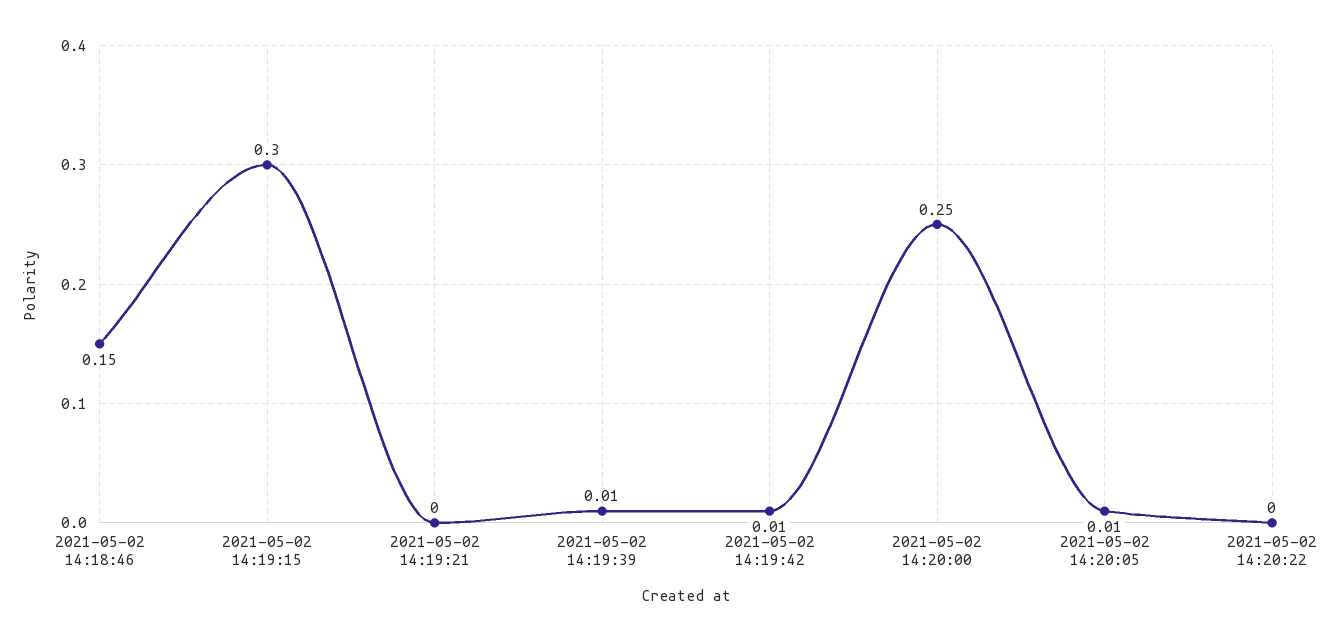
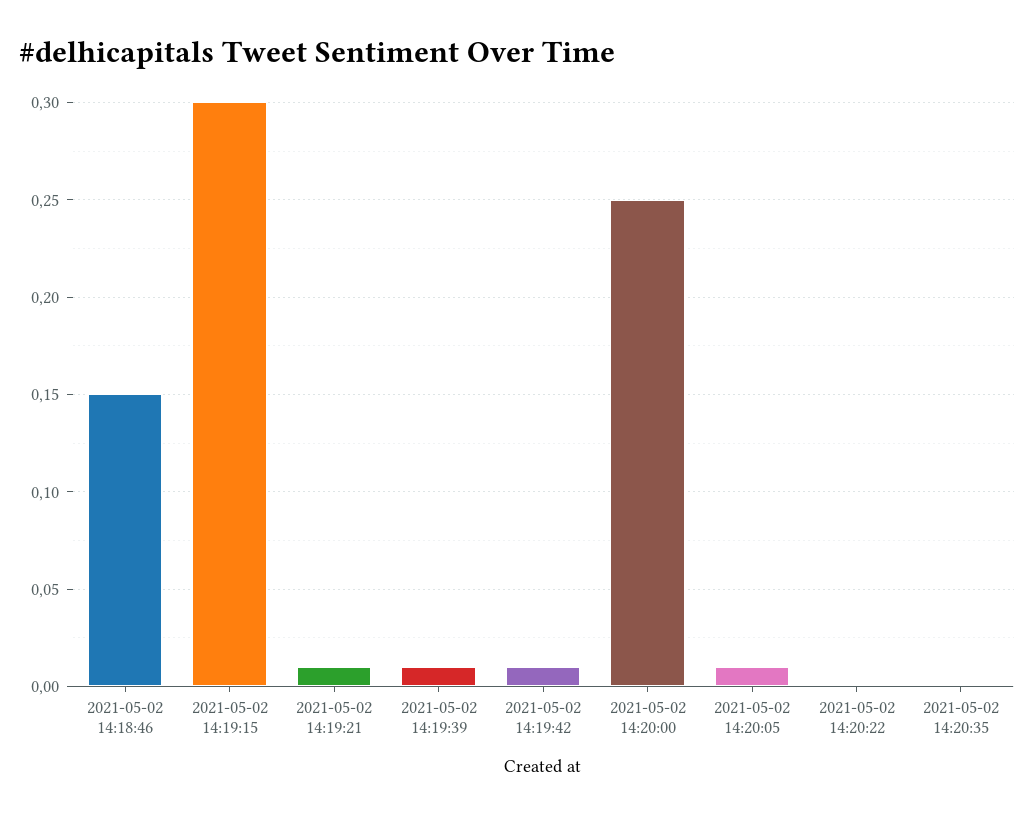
2021-05-02 14:19:21: 0 -> 0.01
2021-05-02 14:20:35: none -> 0

